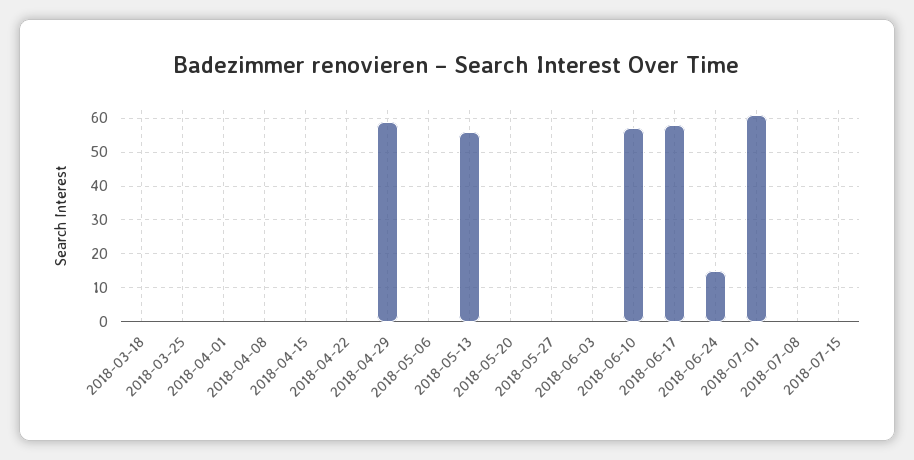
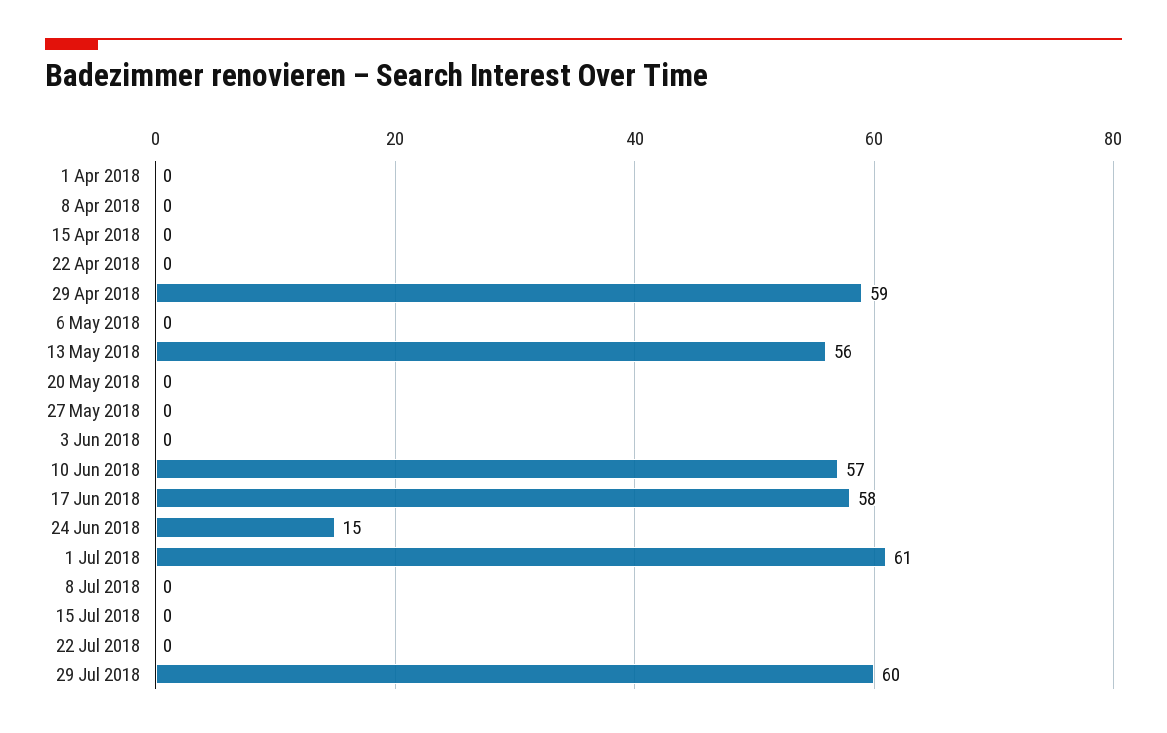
2018-03-18: 0 -> none
2018-03-25: 0 -> none
22 Jul 2018: none -> 0
29 Jul 2018: none -> 60

